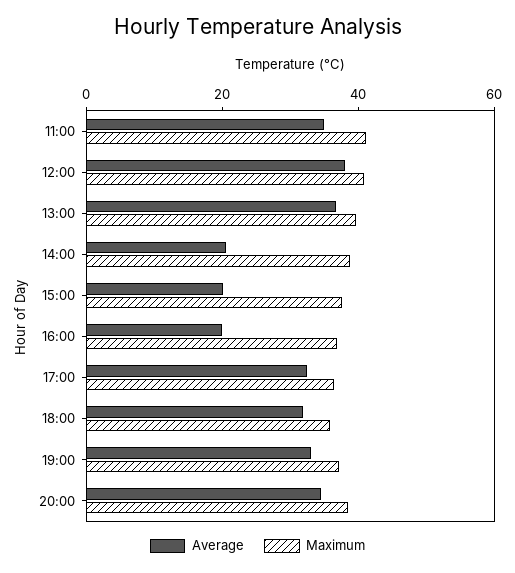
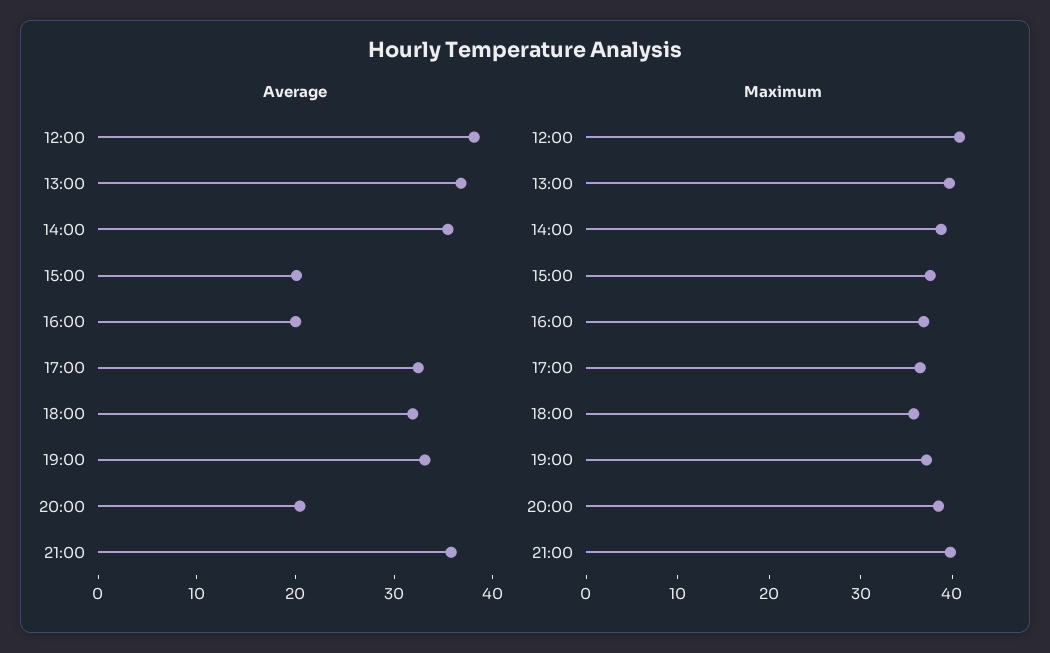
Average, 11:00: 35 -> none
Maximum, 11:00: 40 -> none
Average, 14:00: 20 -> 36
Average, 20:00: 35 -> 20
Average, 21:00: none -> 36
Maximum, 21:00: none -> 40

